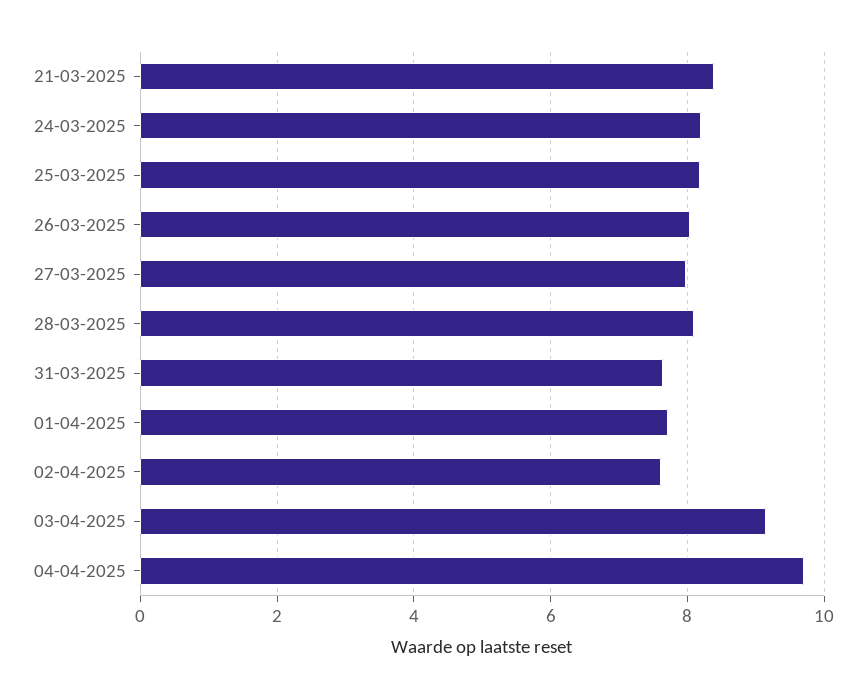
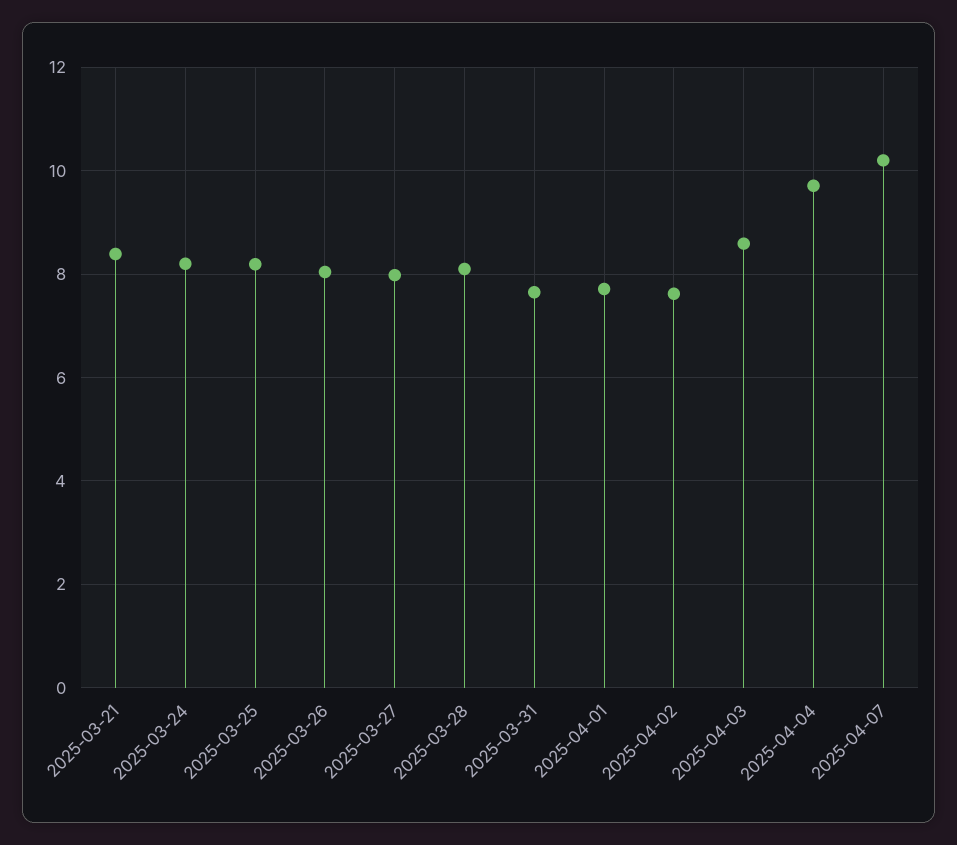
03-04-2025: 9.2 -> 8.6
2025-04-07: none -> 10.2

